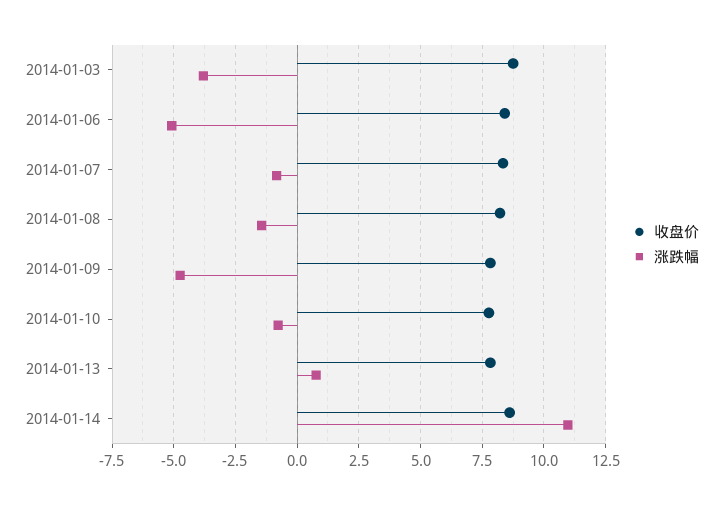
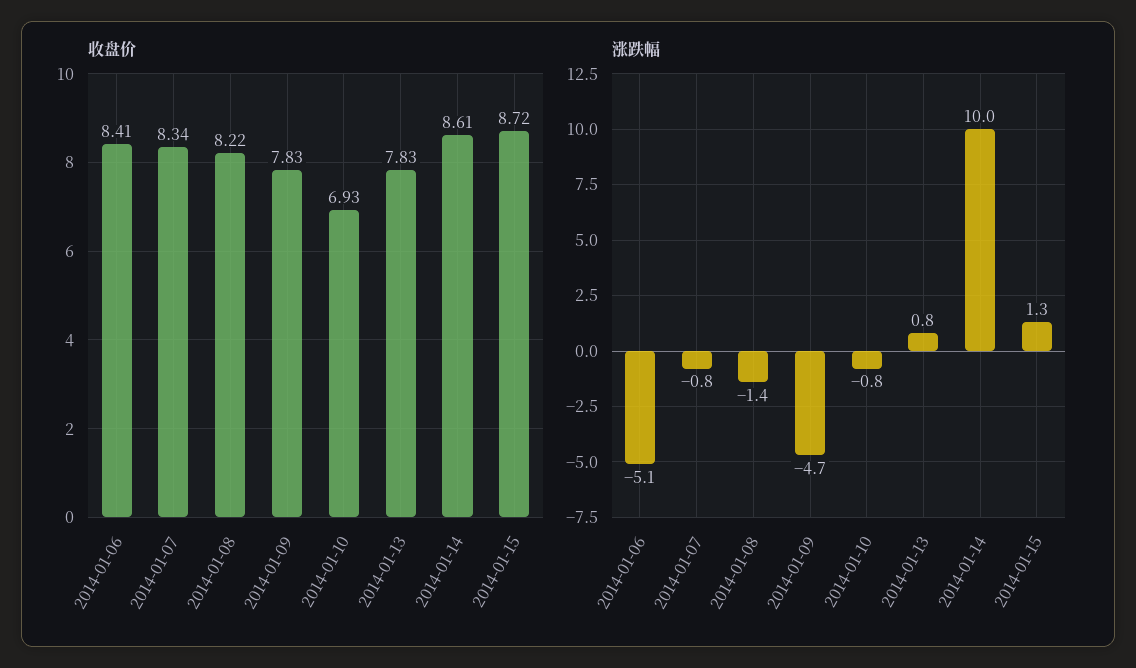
收盘价, 2014-01-03: 8.75 -> none
涨跌幅, 2014-01-03: -3.75 -> none
收盘价, 2014-01-10: 7.75 -> 6.93
涨跌幅, 2014-01-14: 11 -> 10
收盘价, 2014-01-15: none -> 8.72
涨跌幅, 2014-01-15: none -> 1.3

